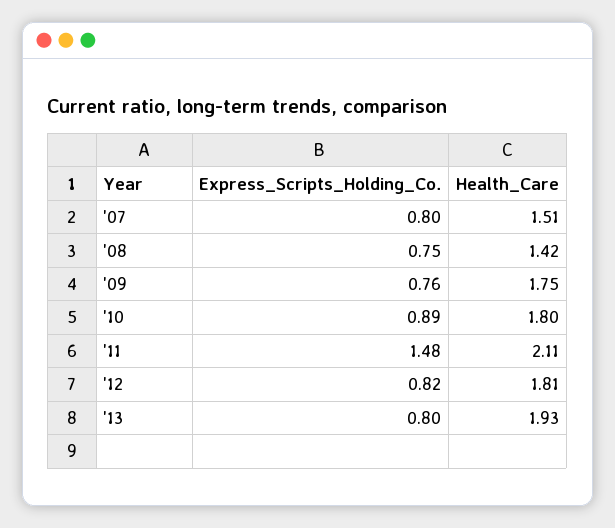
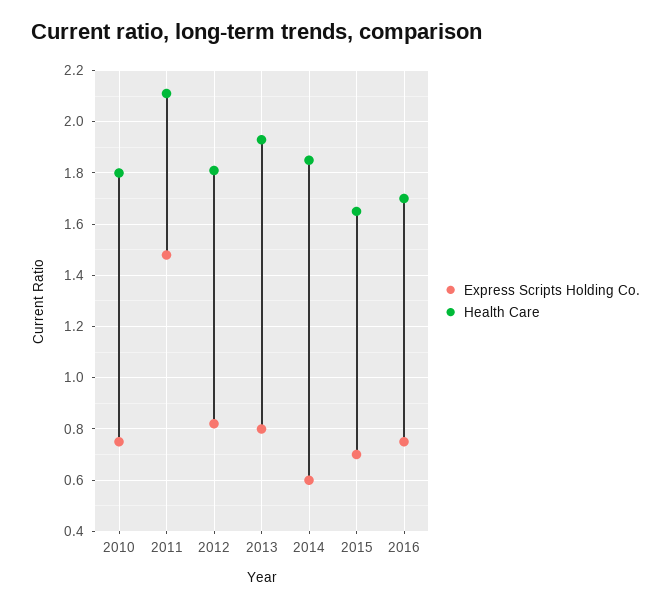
Express_Scripts_Holding_Co., '07: 0.8 -> none
Health_Care, '07: 1.51 -> none
Express_Scripts_Holding_Co., '08: 0.75 -> none
Health_Care, '08: 1.42 -> none
Express_Scripts_Holding_Co., '09: 0.76 -> none
Health_Care, '09: 1.75 -> none
Express_Scripts_Holding_Co., '10: 0.89 -> 0.75
Express_Scripts_Holding_Co., 2014: none -> 0.6
Health_Care, 2014: none -> 1.85
Express_Scripts_Holding_Co., 2015: none -> 0.7
Health_Care, 2015: none -> 1.65
Express_Scripts_Holding_Co., 2016: none -> 0.75
Health_Care, 2016: none -> 1.7

